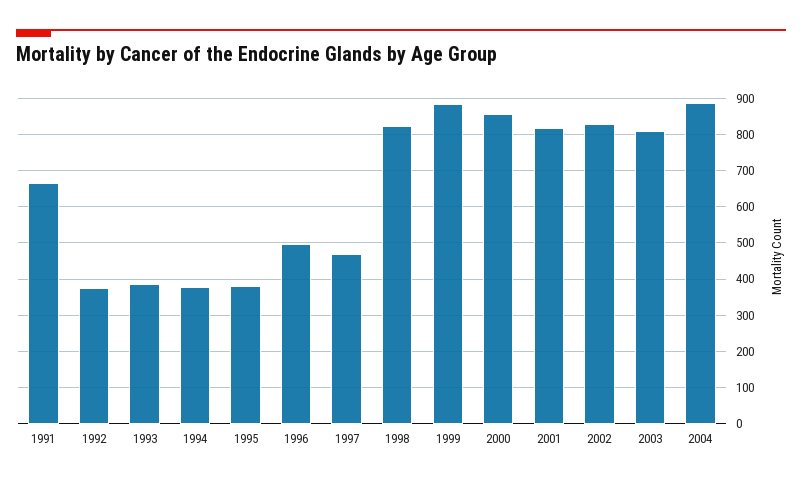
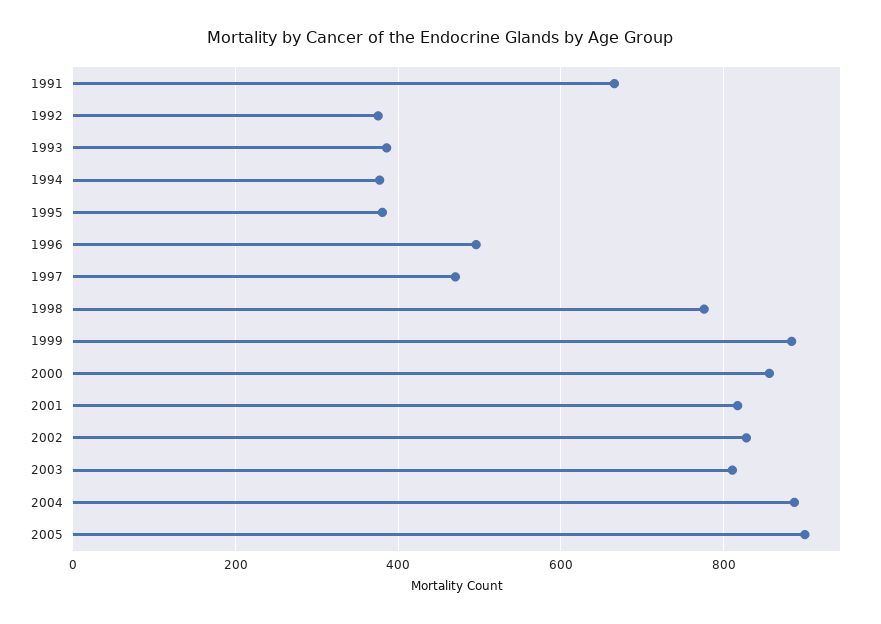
1998: 820 -> 780
2005: none -> 900

